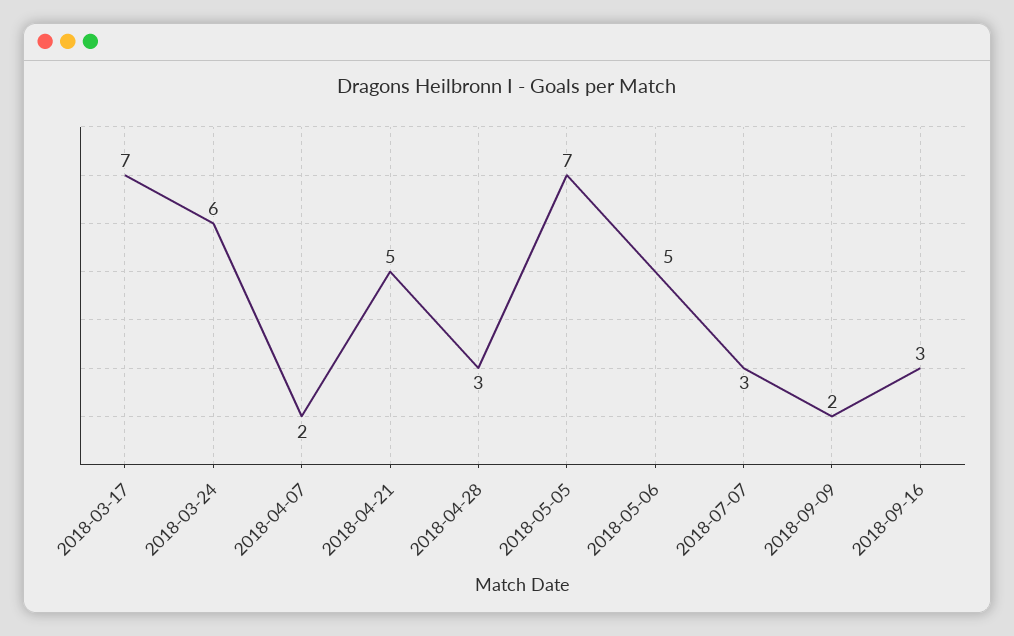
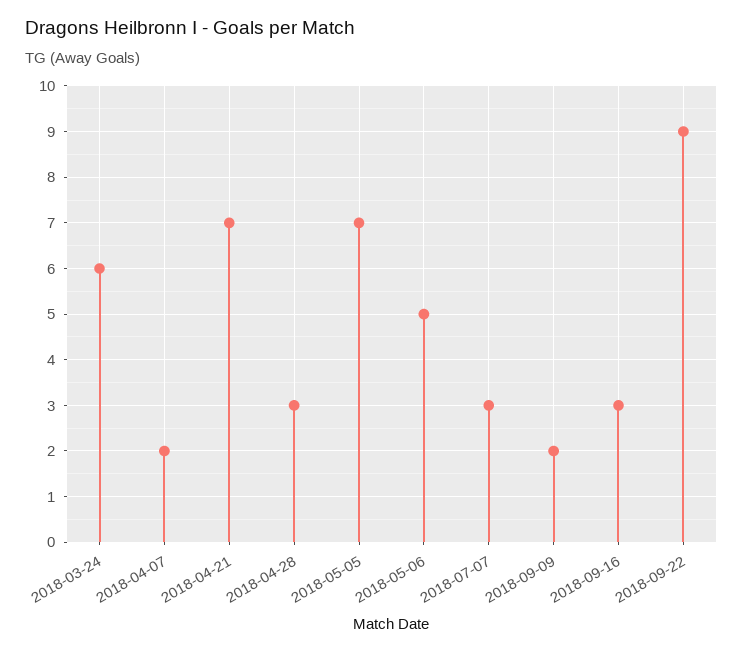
2018-03-17: 7 -> none
2018-04-21: 5 -> 7
2018-09-22: none -> 9

